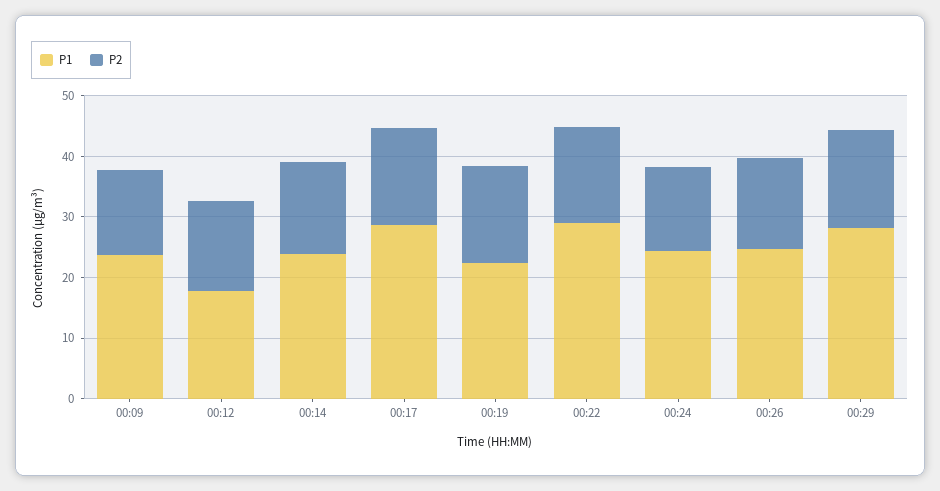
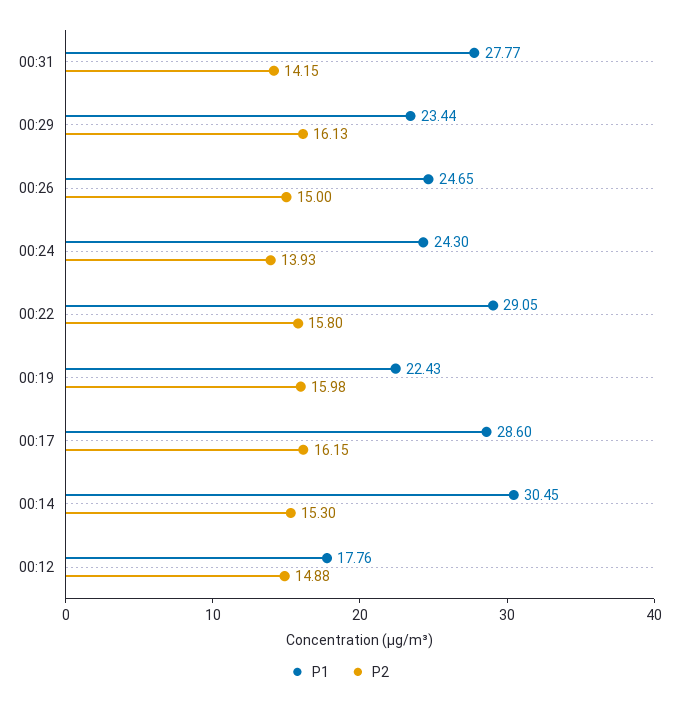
P1, 00:09: 24 -> none
P2, 00:09: 14 -> none
P1, 00:14: 24 -> 30.45
P1, 00:29: 28 -> 23.44
P1, 00:31: none -> 27.77
P2, 00:31: none -> 14.15

